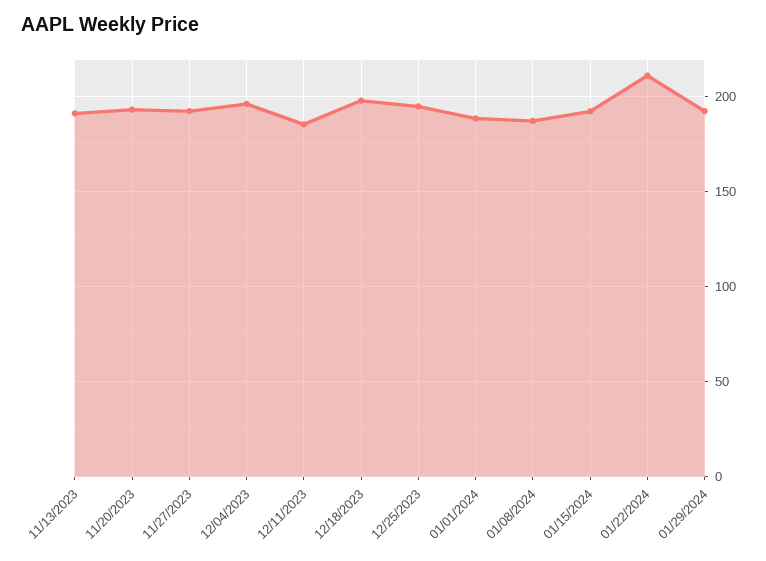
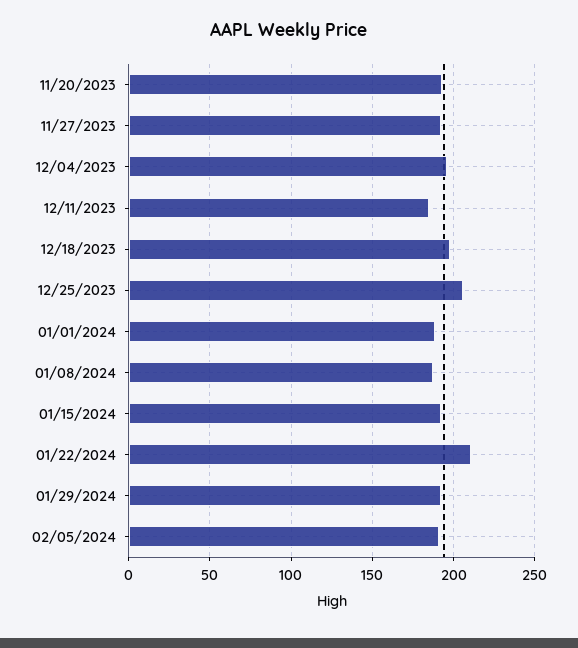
11/13/2023: 190 -> none
12/25/2023: 195 -> 205
02/05/2024: none -> 190

